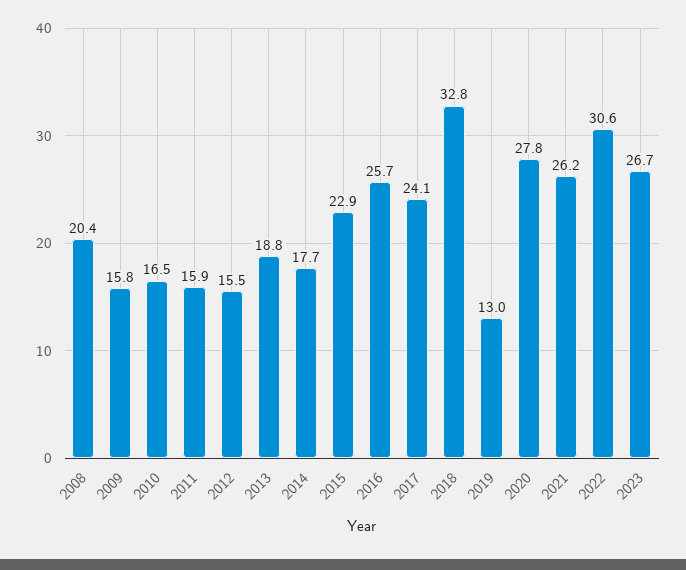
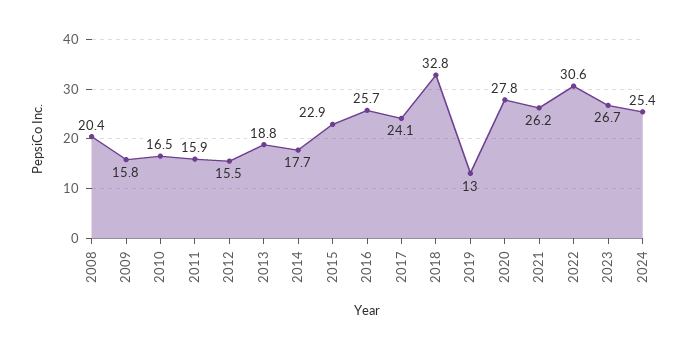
2024: none -> 25.4

